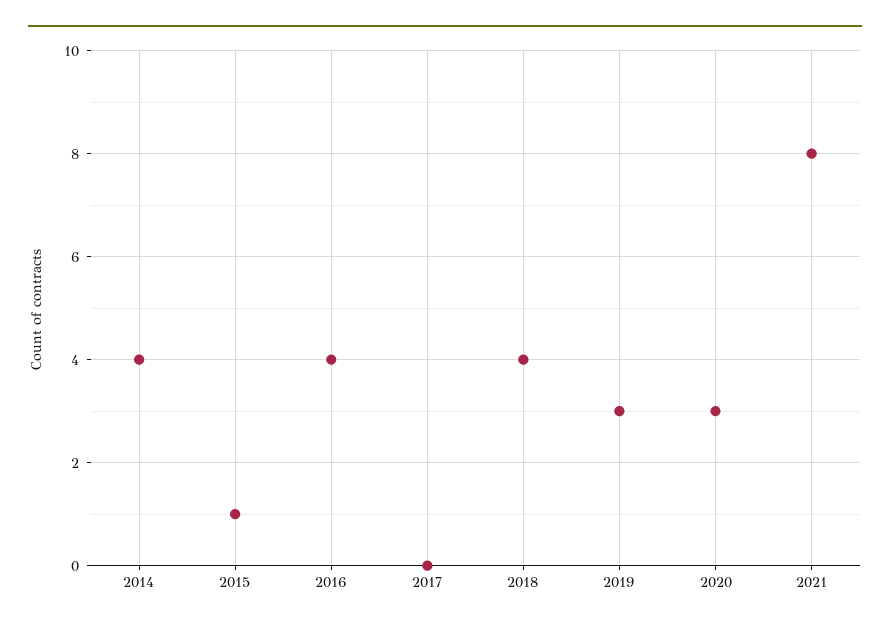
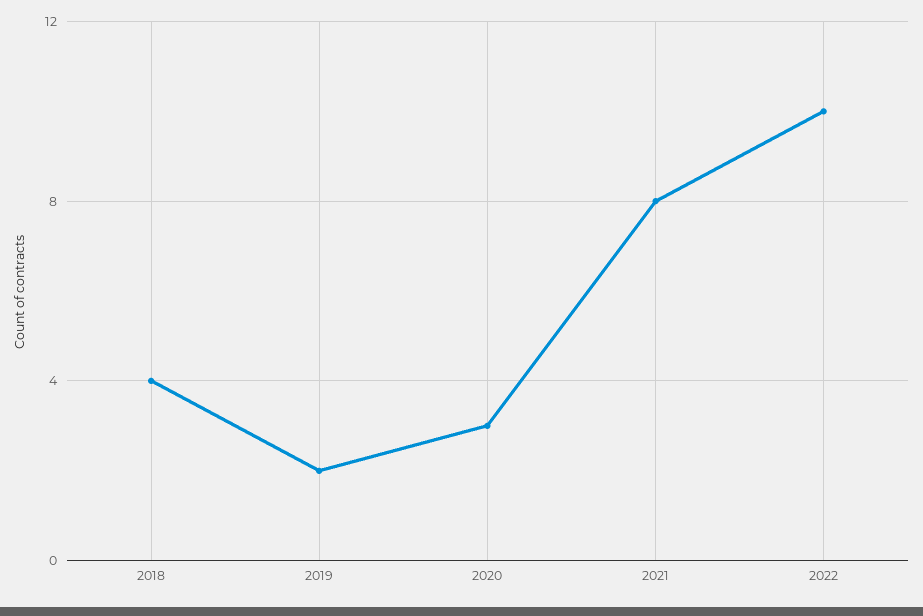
2014: 4 -> none
2015: 1 -> none
2016: 4 -> none
2017: 0 -> none
2019: 3 -> 2
2022: none -> 10

